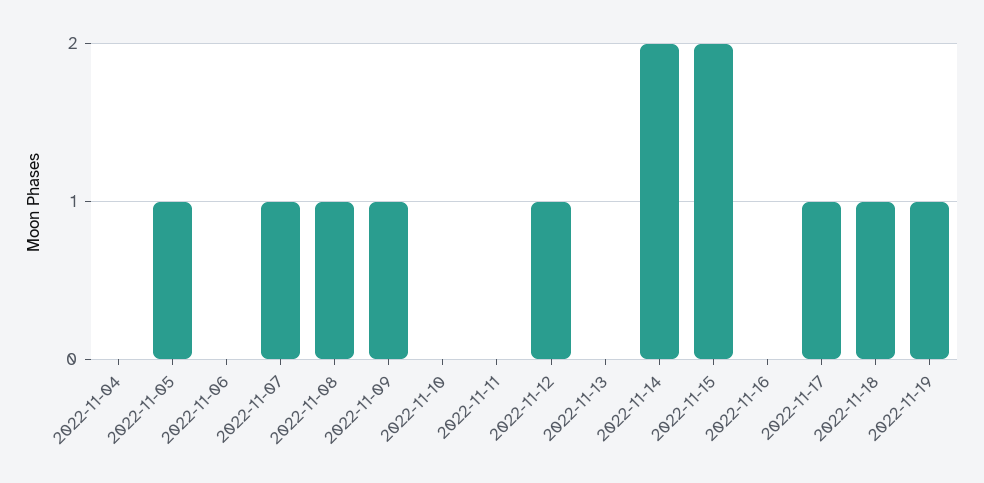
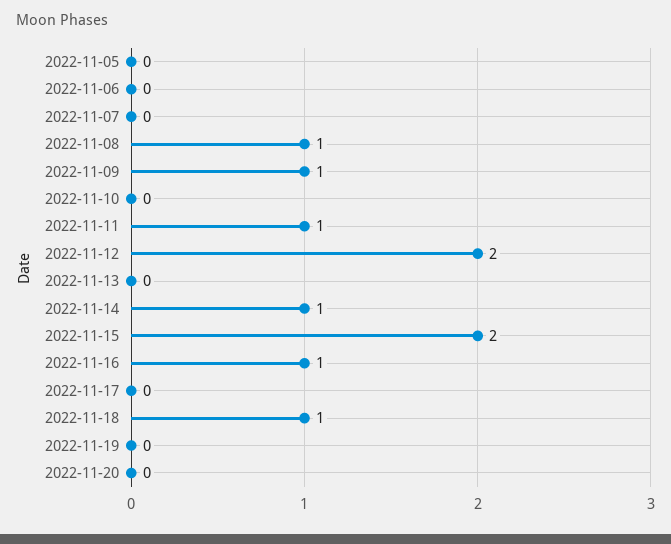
2022-11-04: 0 -> none
2022-11-05: 1 -> 0
2022-11-07: 1 -> 0
2022-11-11: 0 -> 1
2022-11-12: 1 -> 2
2022-11-14: 2 -> 1
2022-11-16: 0 -> 1
2022-11-17: 1 -> 0
2022-11-19: 1 -> 0
2022-11-20: none -> 0

